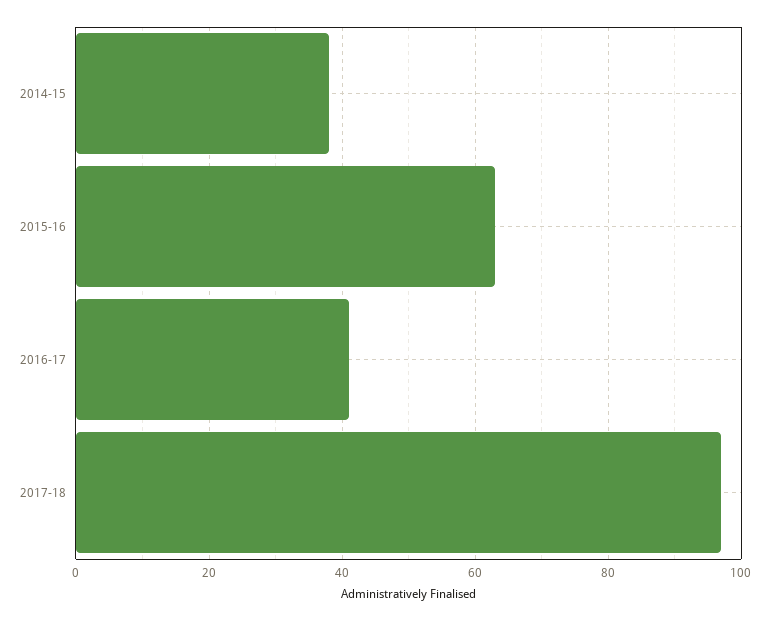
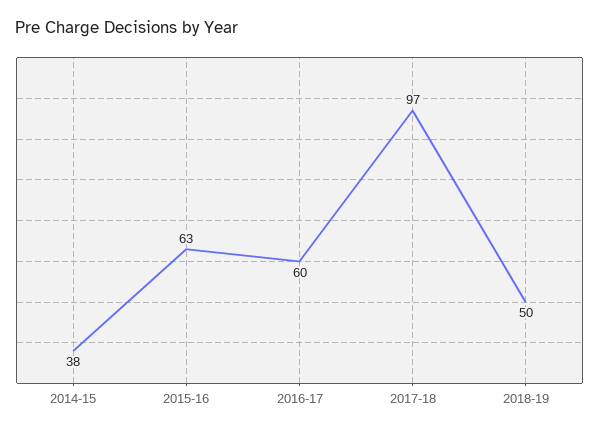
2016-17: 40 -> 60
2018-19: none -> 50

